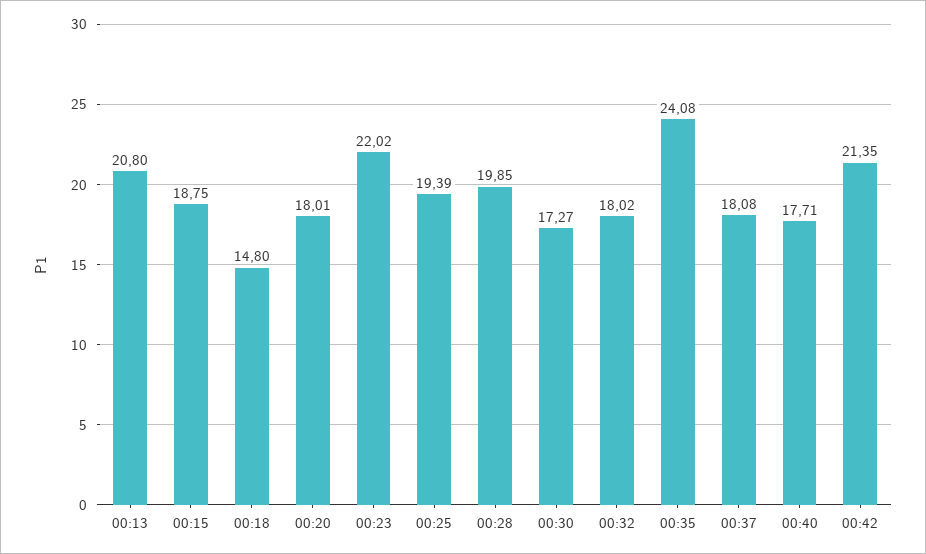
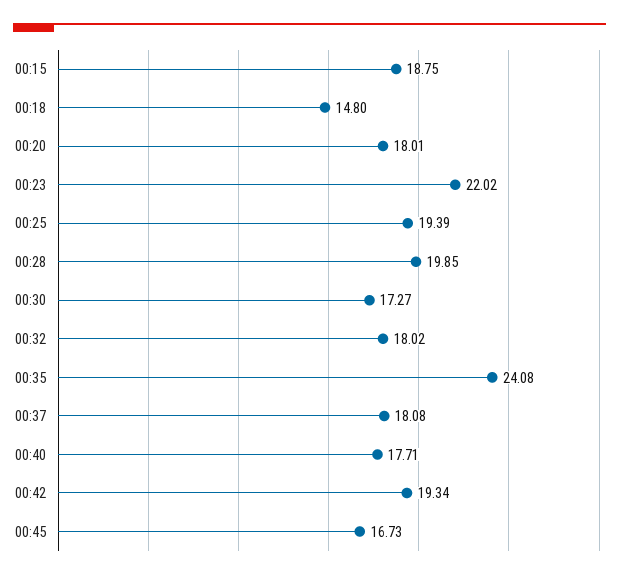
00:13: 20.8 -> none
00:42: 21.35 -> 19.34
00:45: none -> 16.73

